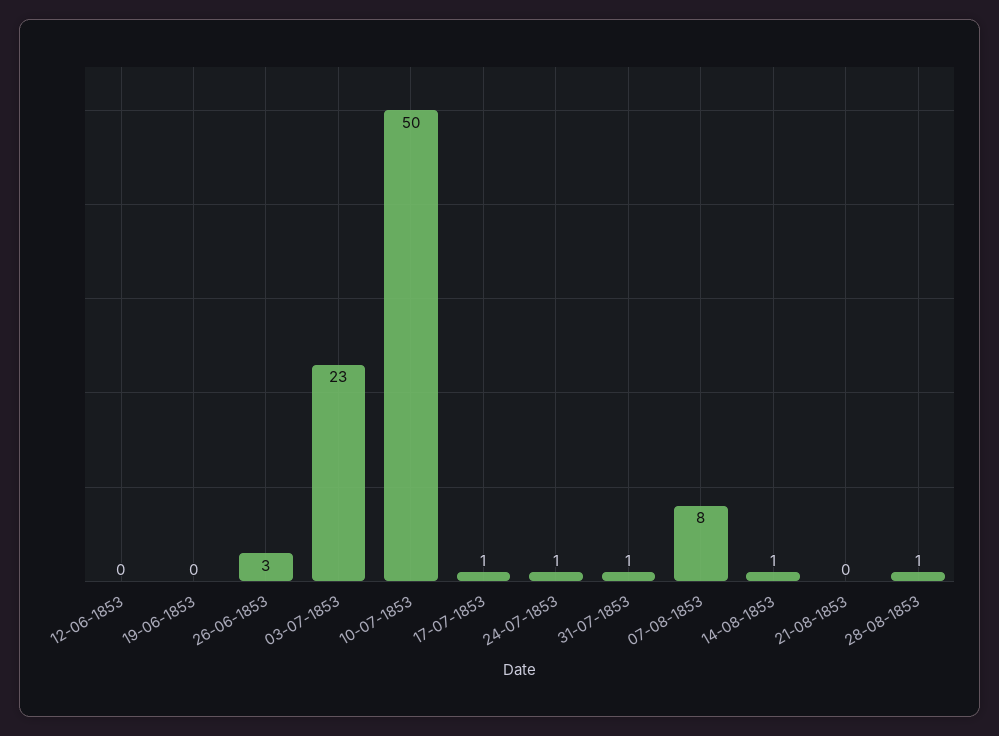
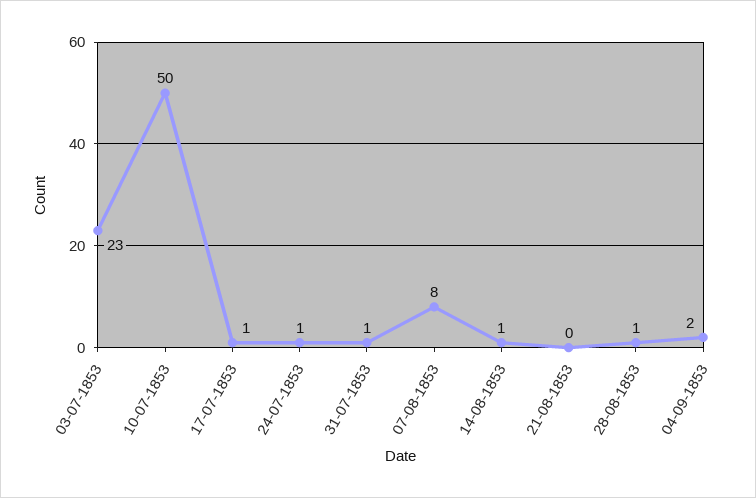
12-06-1853: 0 -> none
19-06-1853: 0 -> none
26-06-1853: 3 -> none
04-09-1853: none -> 2

